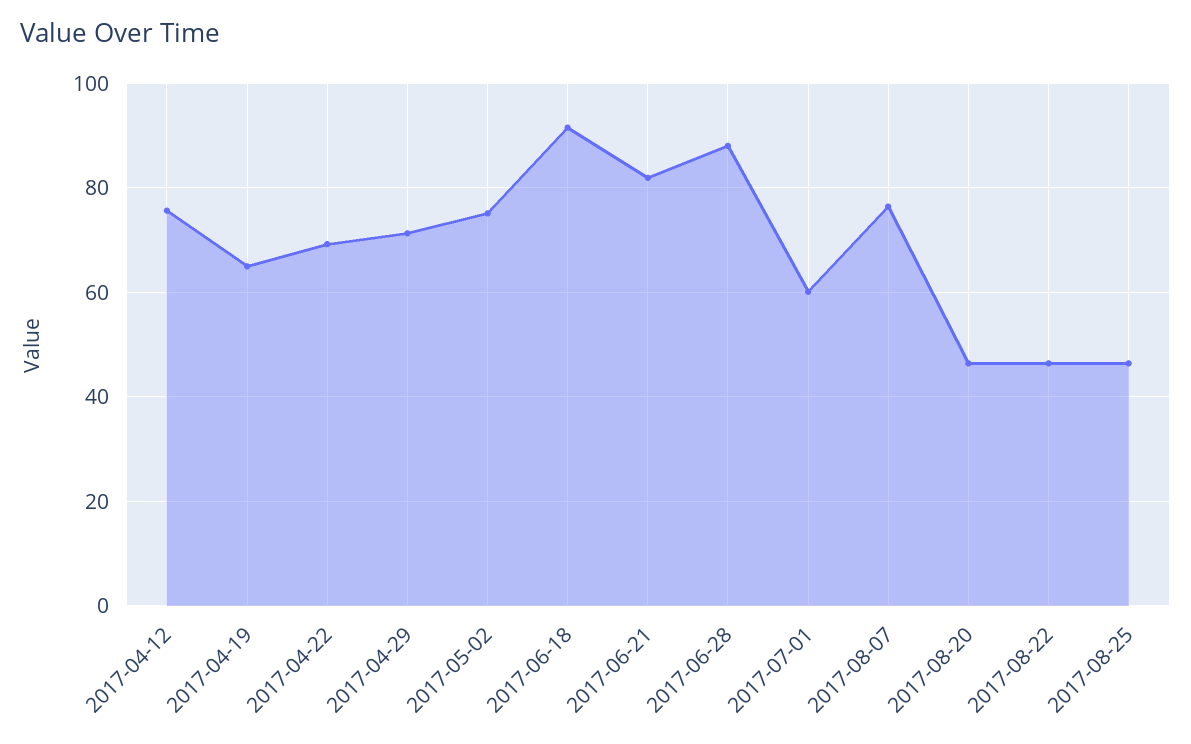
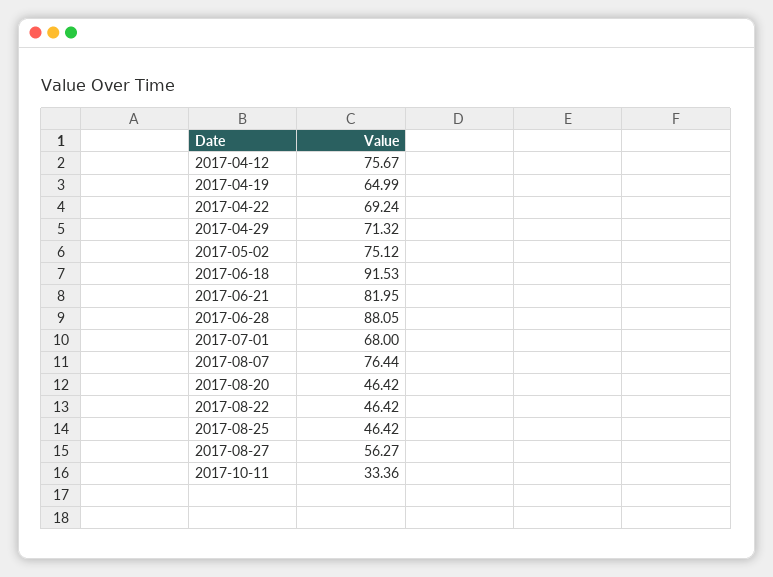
2017-07-01: 60 -> 68
2017-08-27: none -> 56.27
2017-10-11: none -> 33.36

